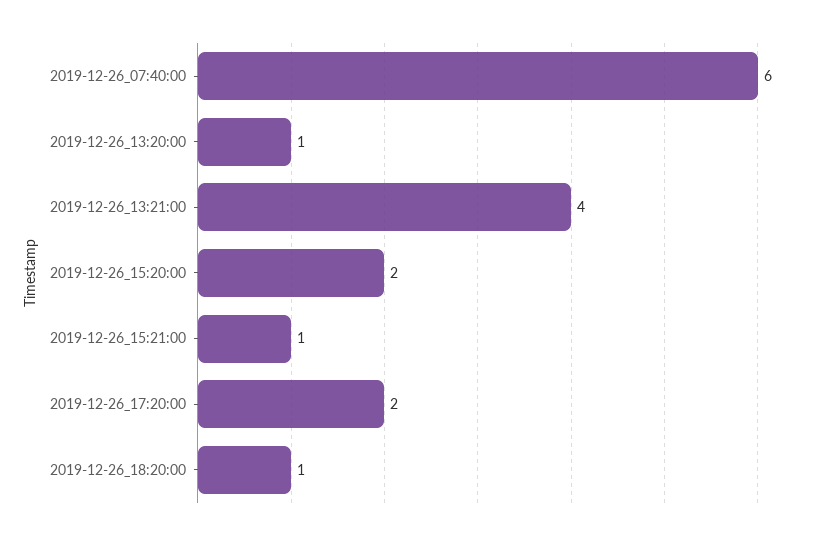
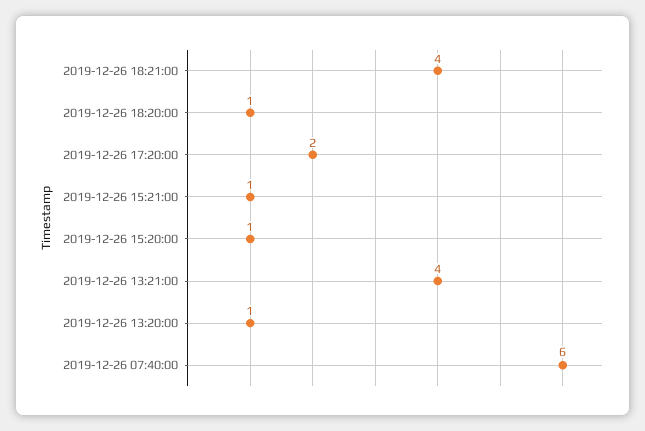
2019-12-26_15:20:00: 2 -> 1
2019-12-26 18:21:00: none -> 4

